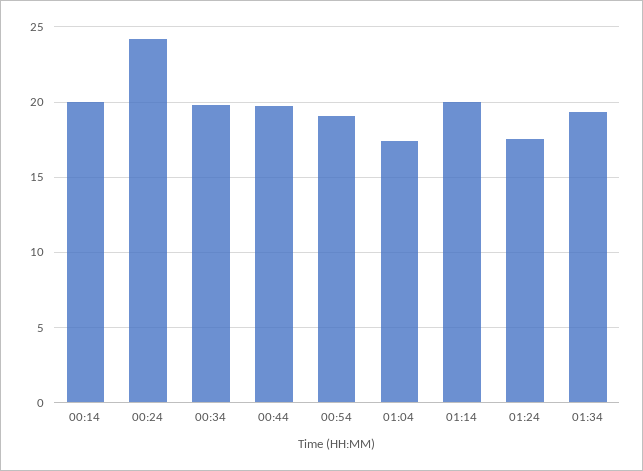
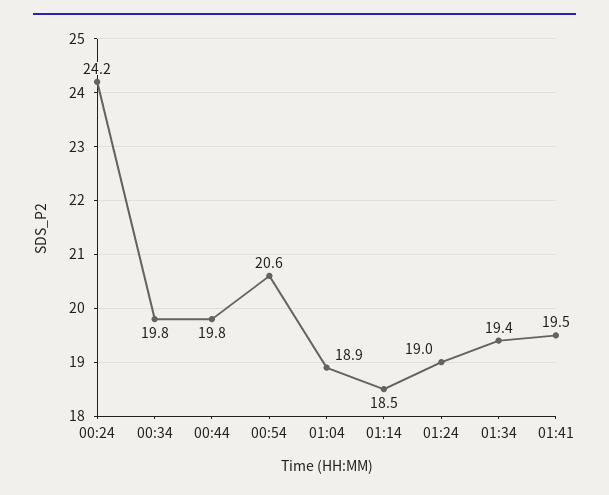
00:14: 20 -> none
00:54: 19 -> 20.6
01:04: 17.5 -> 18.9
01:14: 20 -> 18.5
01:24: 17.5 -> 19
01:41: none -> 19.5

